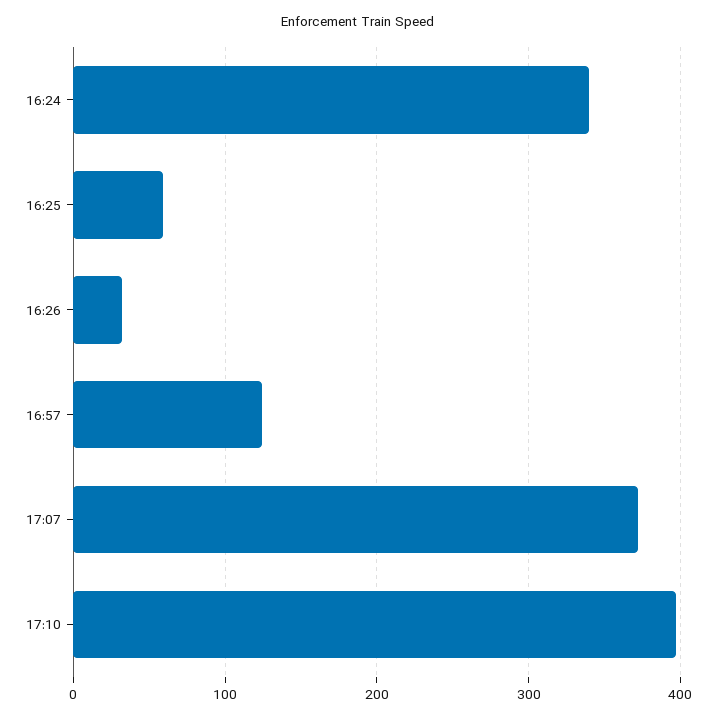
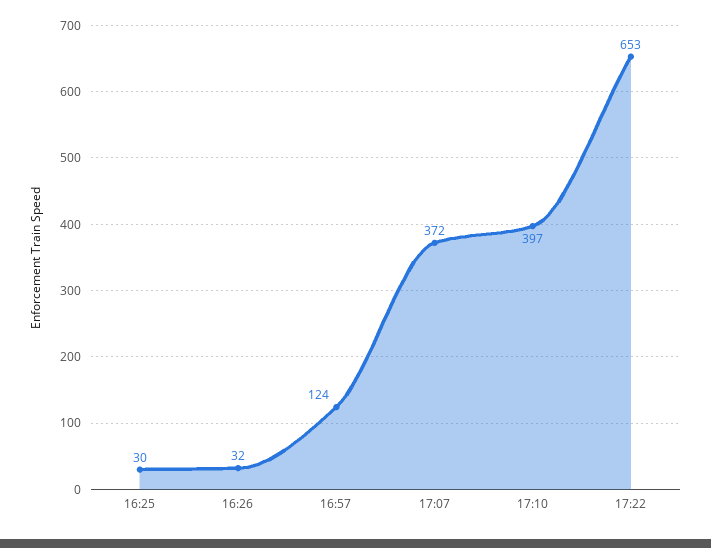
16:24: 340 -> none
16:25: 60 -> 30
17:22: none -> 653

